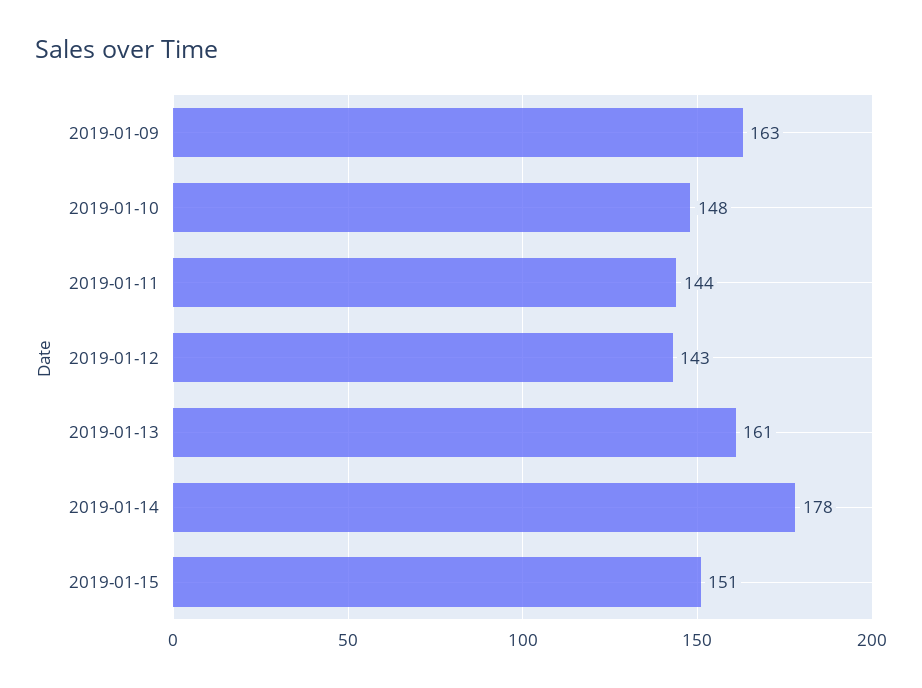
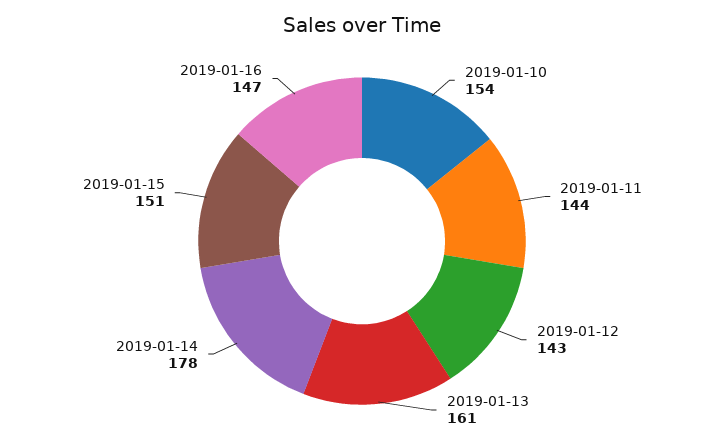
2019-01-09: 163 -> none
2019-01-10: 148 -> 154
2019-01-16: none -> 147

